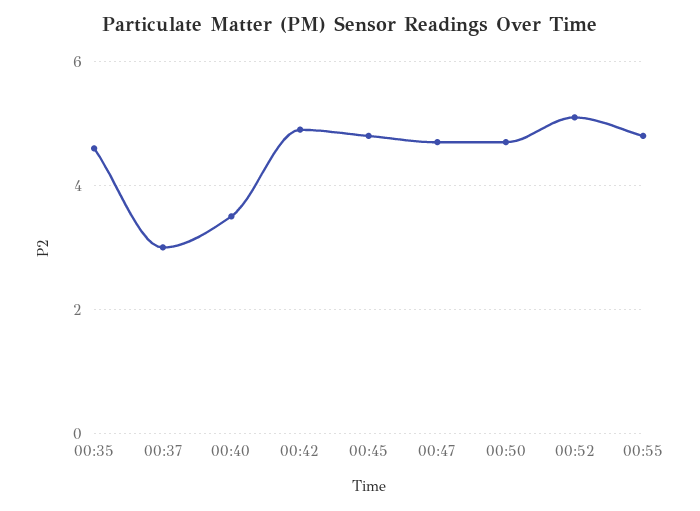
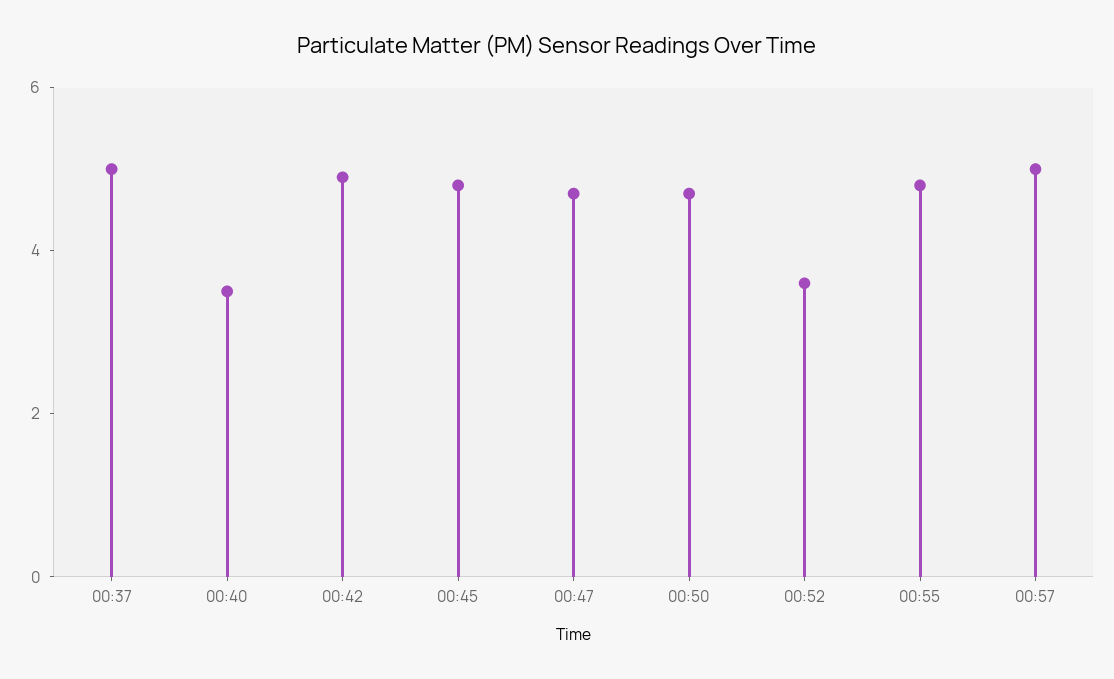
00:35: 4.5 -> none
00:37: 3 -> 5
00:52: 5 -> 3.5
00:57: none -> 5

